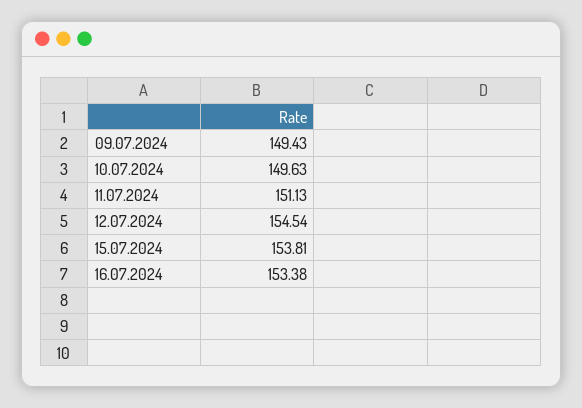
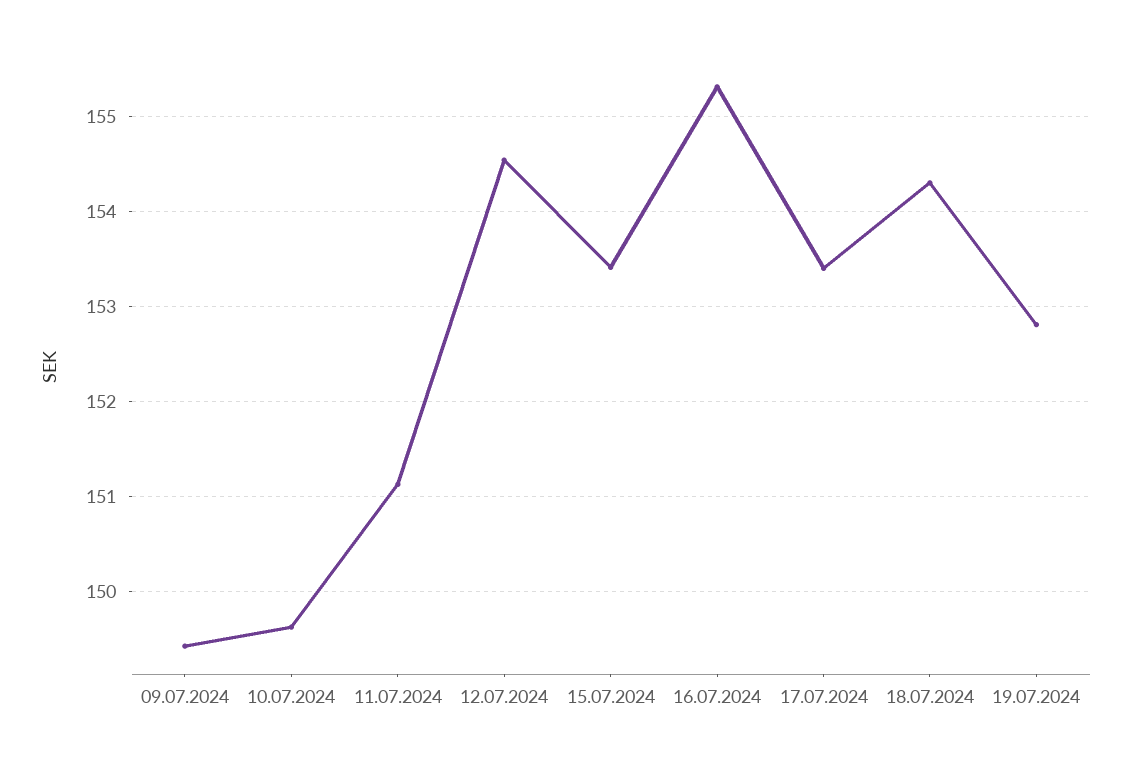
15.07.2024: 153.81 -> 153.4
16.07.2024: 153.38 -> 155.3
17.07.2024: none -> 153.4
18.07.2024: none -> 154.3
19.07.2024: none -> 152.8

